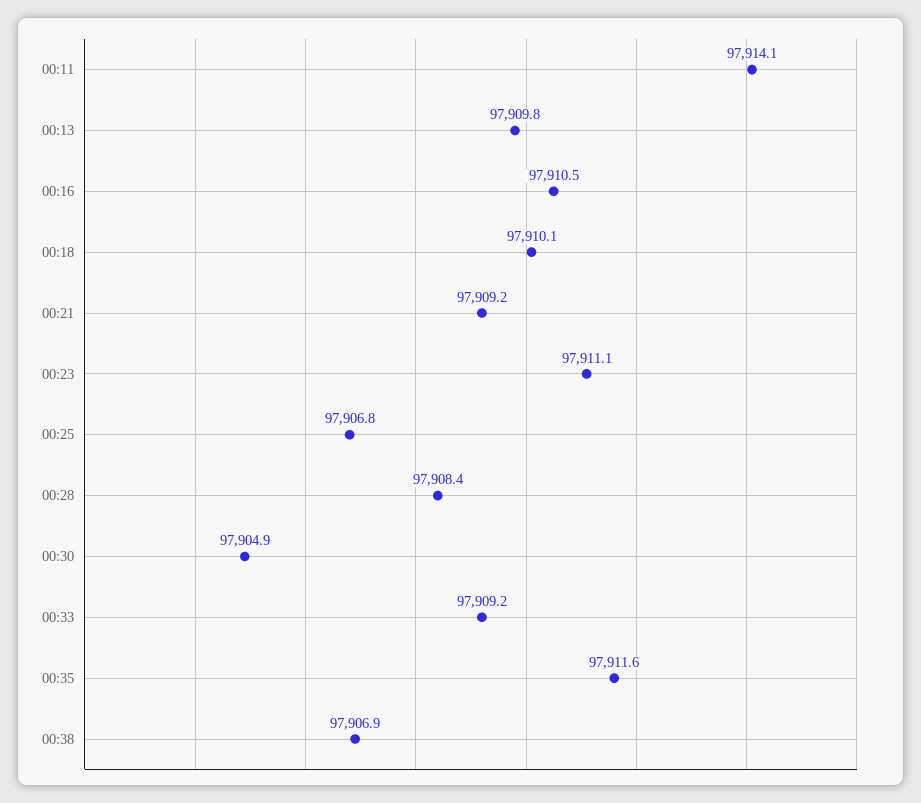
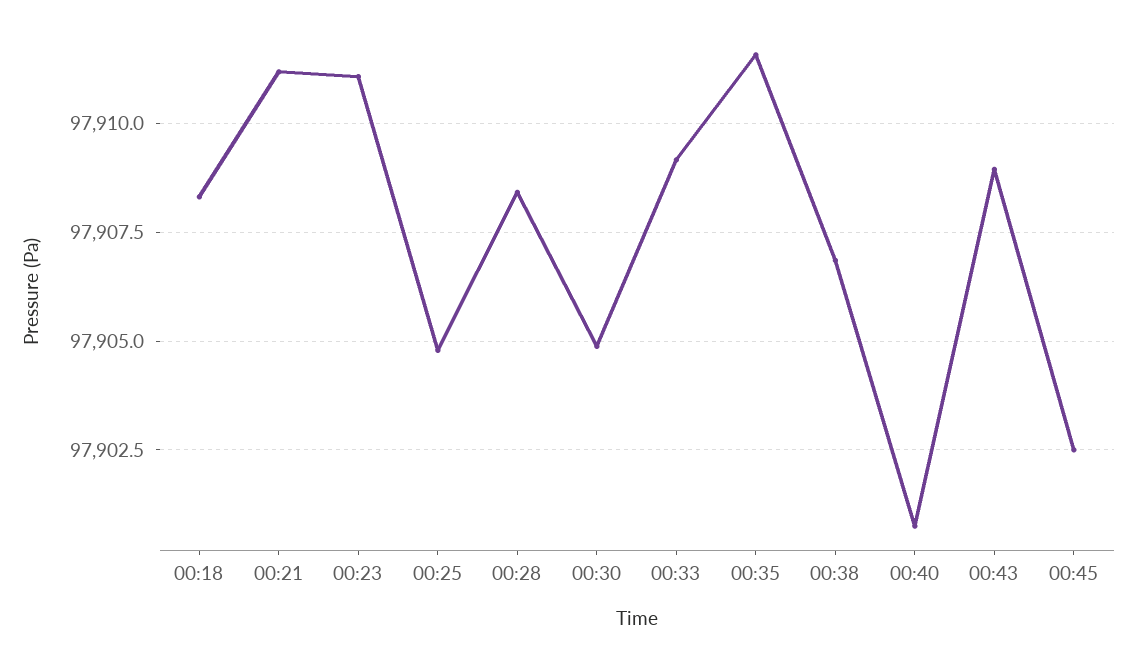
00:11: 97914.1 -> none
00:13: 97909.8 -> none
00:16: 97910.5 -> none
00:18: 97910.1 -> 97908.25
00:21: 97909.2 -> 97911.25
00:25: 97906.8 -> 97904.75
00:40: none -> 97900.75
00:43: none -> 97909
00:45: none -> 97902.5

